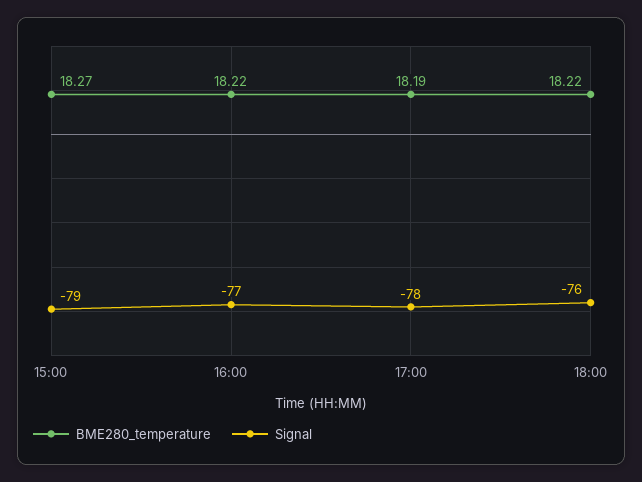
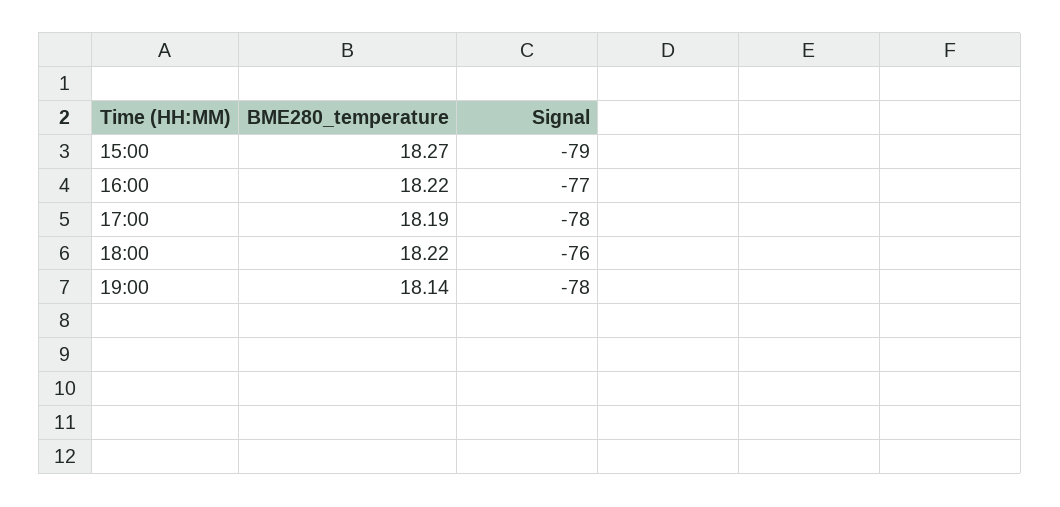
BME280_temperature, 19:00: none -> 18.14
Signal, 19:00: none -> -78

